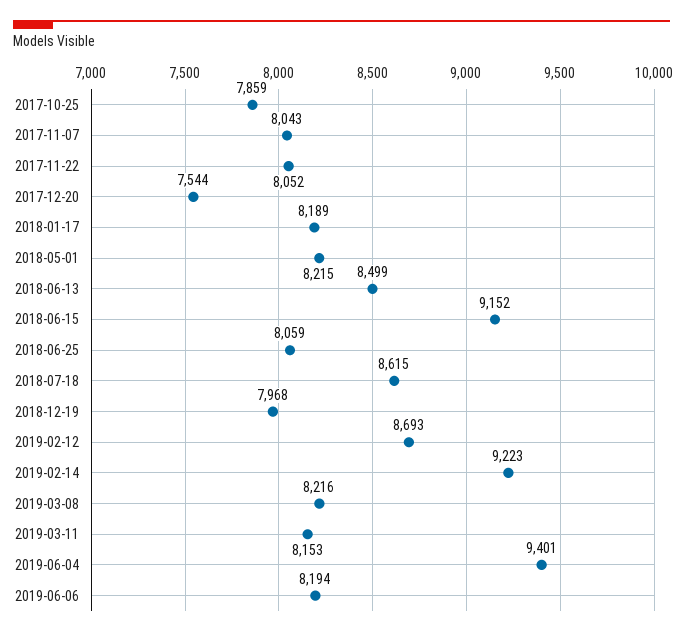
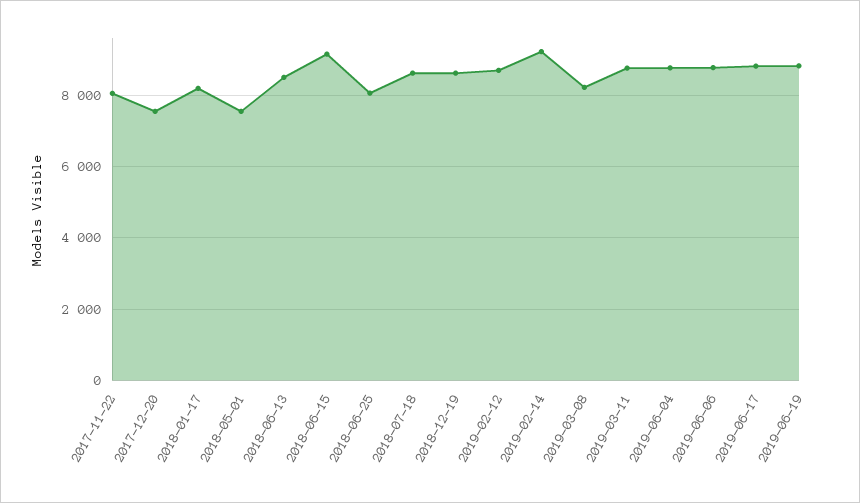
2017-10-25: 7859 -> none
2017-11-07: 8043 -> none
2018-05-01: 8215 -> 7600
2018-12-19: 7968 -> 8600
2019-03-11: 8153 -> 8800
2019-06-04: 9401 -> 8800
2019-06-06: 8194 -> 8800
2019-06-17: none -> 8800
2019-06-19: none -> 8800

